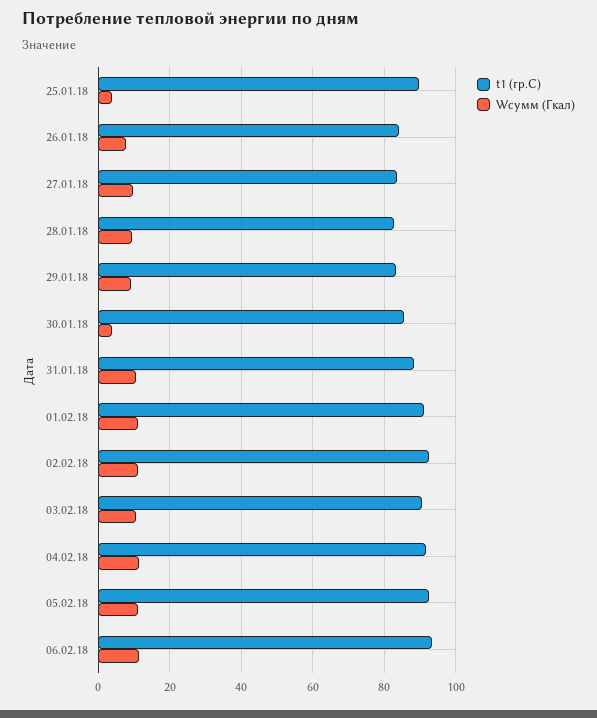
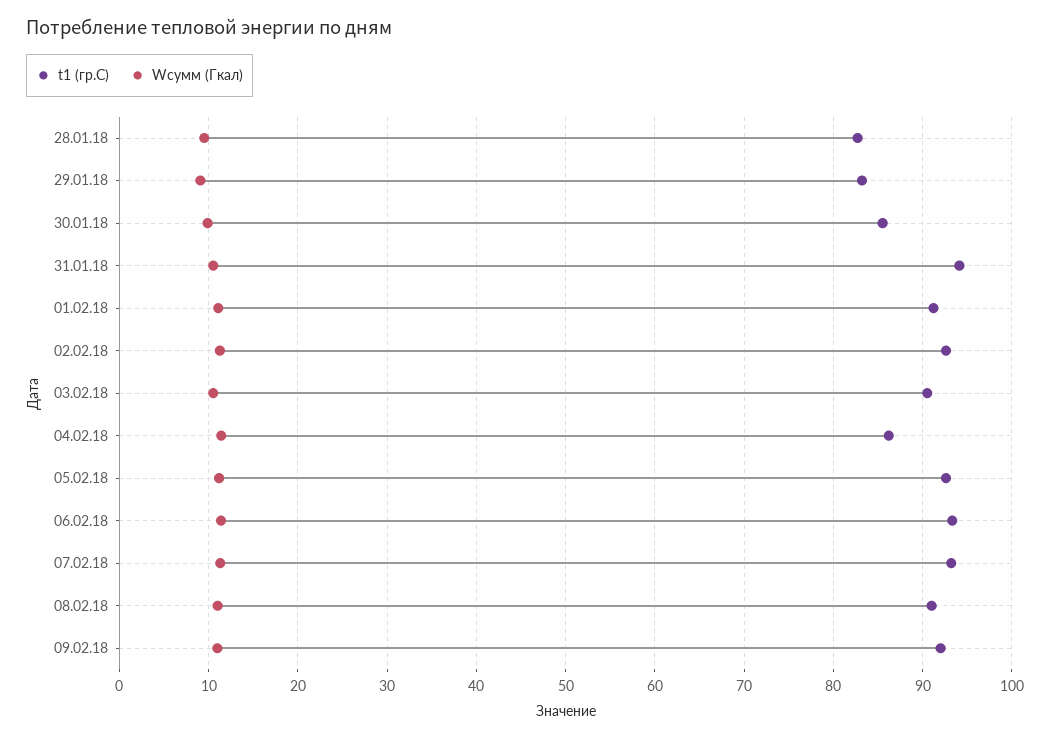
t1 (гр.C), 25.01.18: 90 -> none
Wсумм (Гкал), 25.01.18: 4 -> none
t1 (гр.C), 26.01.18: 84 -> none
Wсумм (Гкал), 26.01.18: 8 -> none
t1 (гр.C), 27.01.18: 84 -> none
Wсумм (Гкал), 27.01.18: 10 -> none
Wсумм (Гкал), 30.01.18: 4 -> 10
t1 (гр.C), 31.01.18: 88 -> 94
t1 (гр.C), 04.02.18: 92 -> 86
t1 (гр.C), 07.02.18: none -> 93
Wсумм (Гкал), 07.02.18: none -> 11
t1 (гр.C), 08.02.18: none -> 91
Wсумм (Гкал), 08.02.18: none -> 11
t1 (гр.C), 09.02.18: none -> 92
Wсумм (Гкал), 09.02.18: none -> 11

